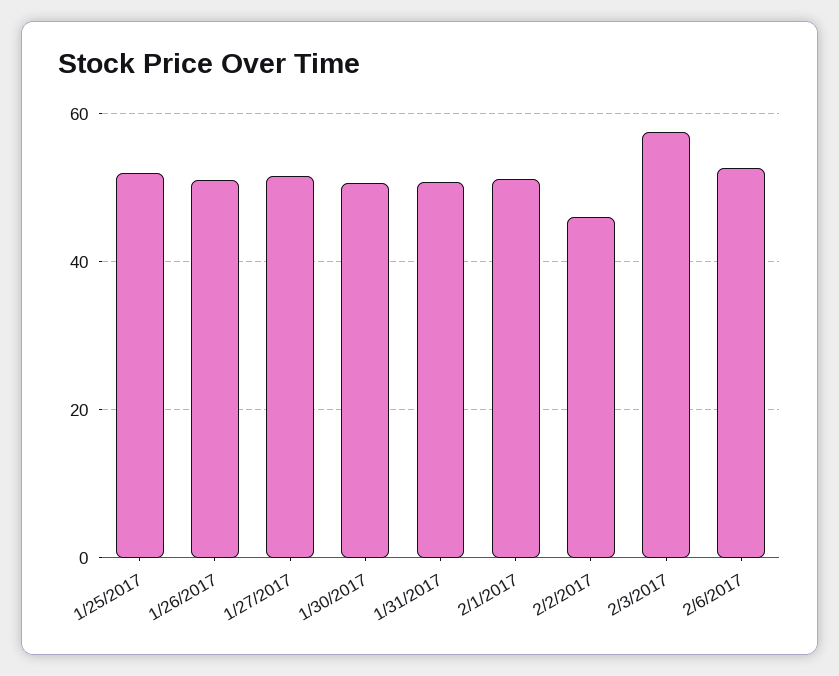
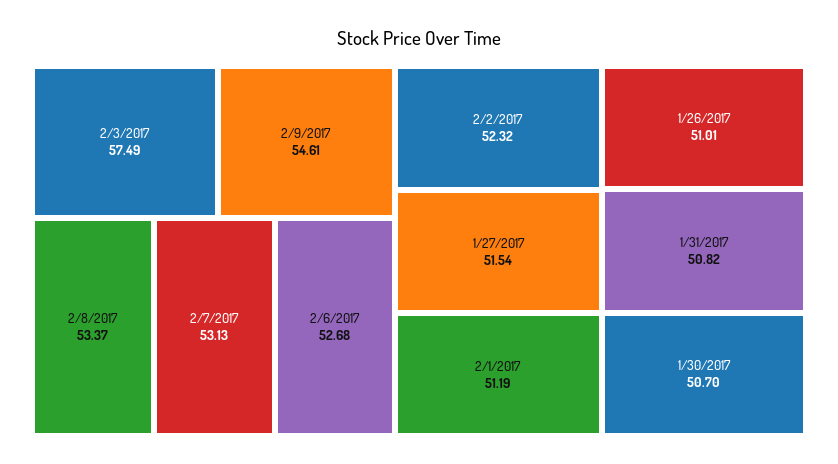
1/25/2017: 52 -> none
2/2/2017: 46 -> 52.32
2/9/2017: none -> 54.61
2/8/2017: none -> 53.37
2/7/2017: none -> 53.13

